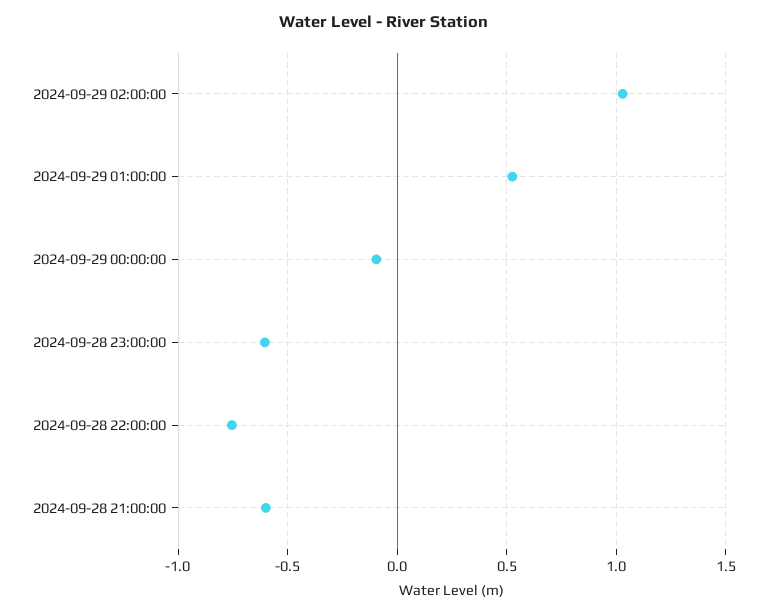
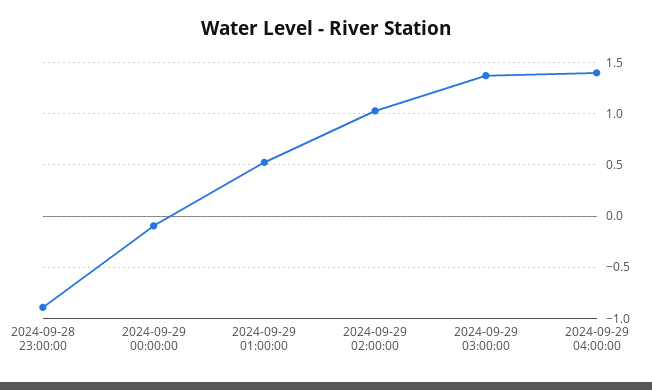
2024-09-28 23:00:00: -0.6 -> -0.9
2024-09-28 22:00:00: -0.75 -> none
2024-09-28 21:00:00: -0.6 -> none
2024-09-29 03:00:00: none -> 1.4
2024-09-29 04:00:00: none -> 1.4

